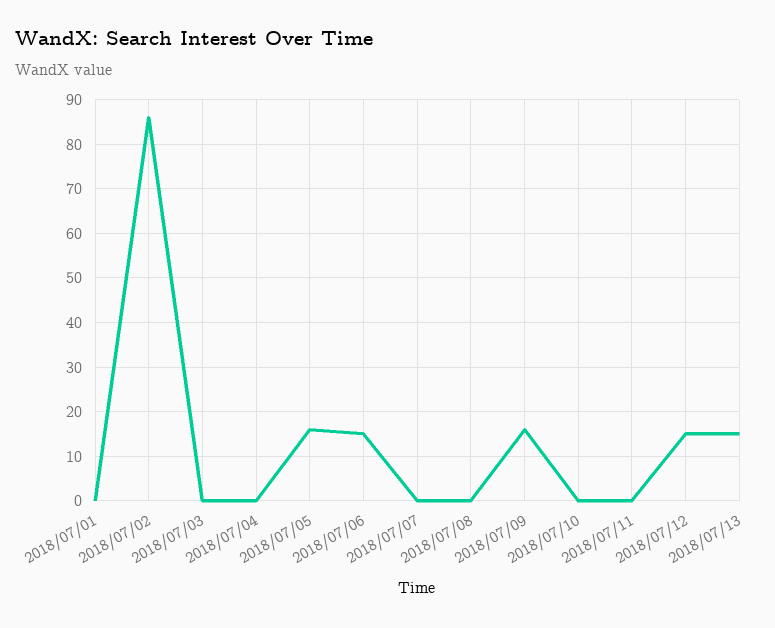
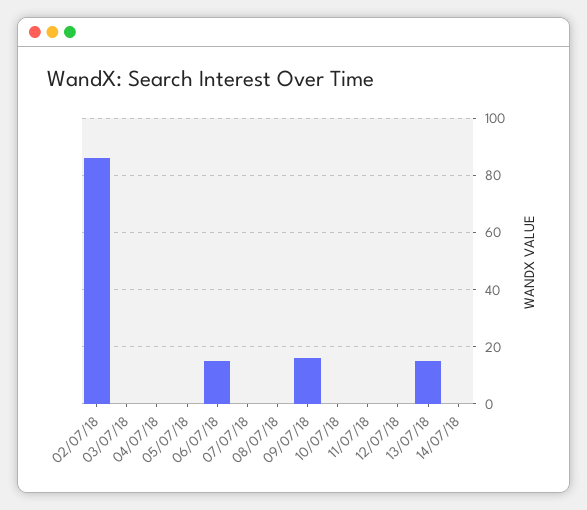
2018/07/01: 0 -> none
2018/07/05: 15 -> 0
2018/07/12: 15 -> 0
14/07/18: none -> 0

